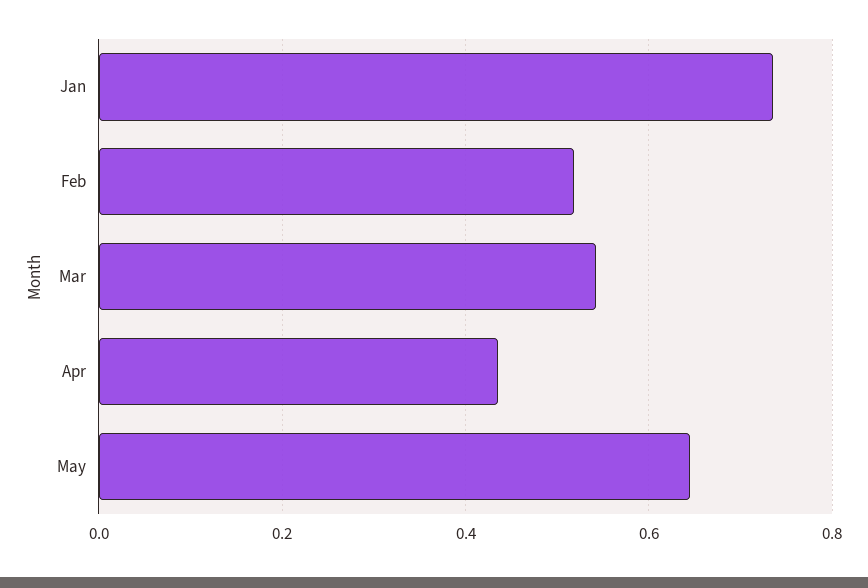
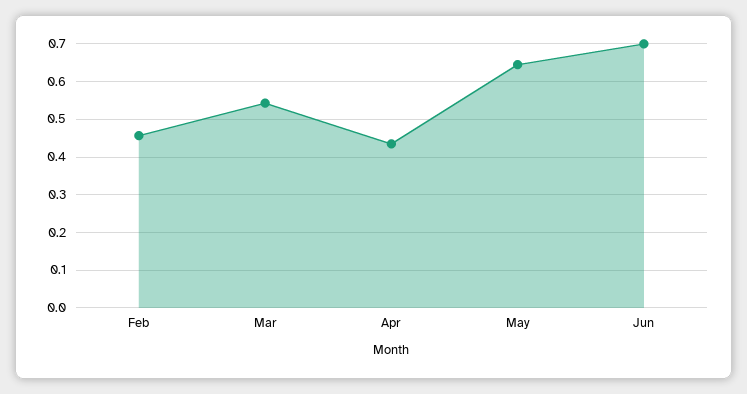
Jan: 0.74 -> none
Feb: 0.52 -> 0.46
Jun: none -> 0.7

